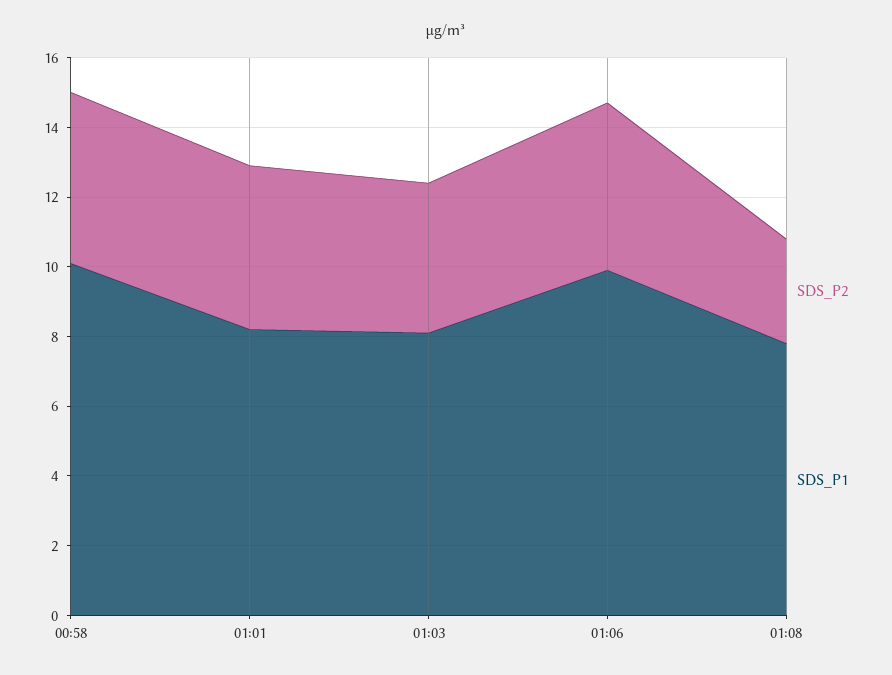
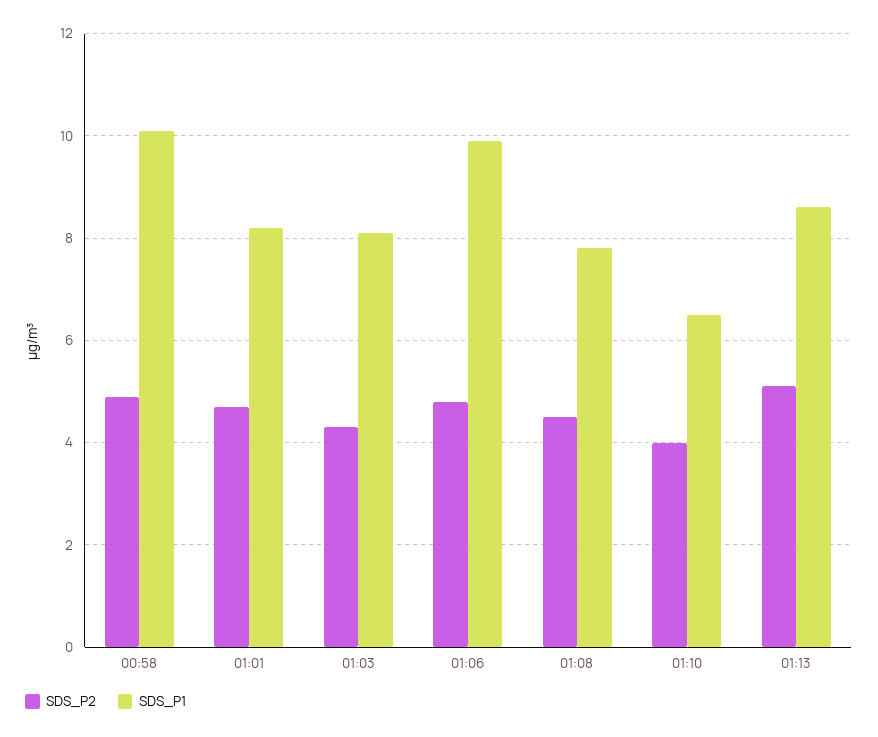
SDS_P2, 01:08: 3 -> 4.5
SDS_P2, 01:10: none -> 4
SDS_P1, 01:10: none -> 6.5
SDS_P2, 01:13: none -> 5
SDS_P1, 01:13: none -> 8.5

